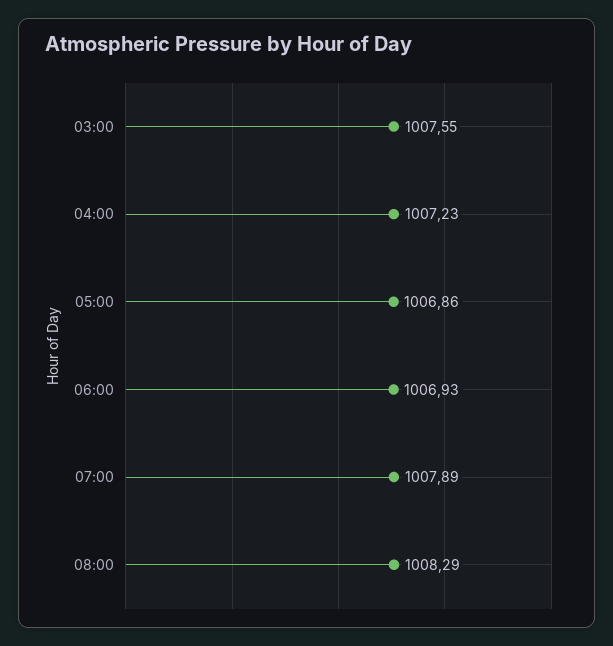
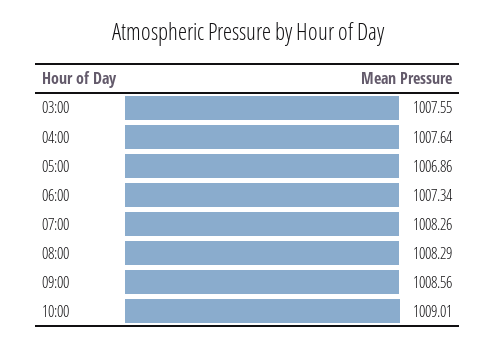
04:00: 1007.23 -> 1007.64
06:00: 1006.93 -> 1007.34
07:00: 1007.89 -> 1008.26
09:00: none -> 1008.56
10:00: none -> 1009.01

